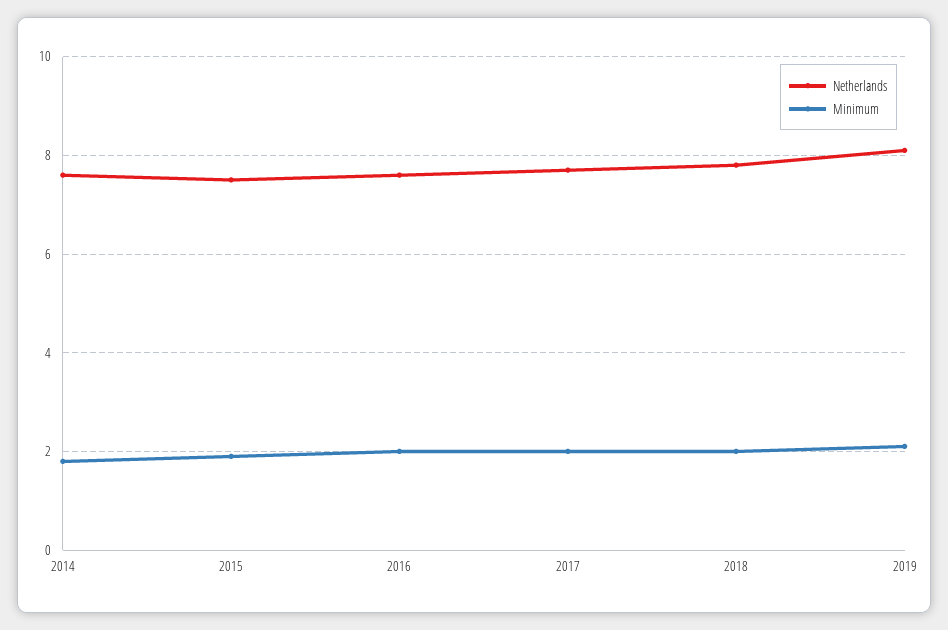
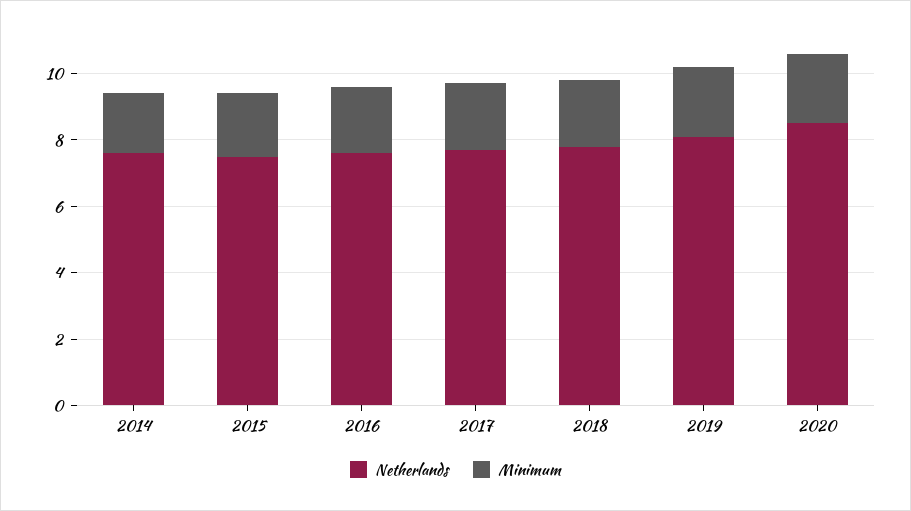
Netherlands, 2020: none -> 8.5
Minimum, 2020: none -> 2

